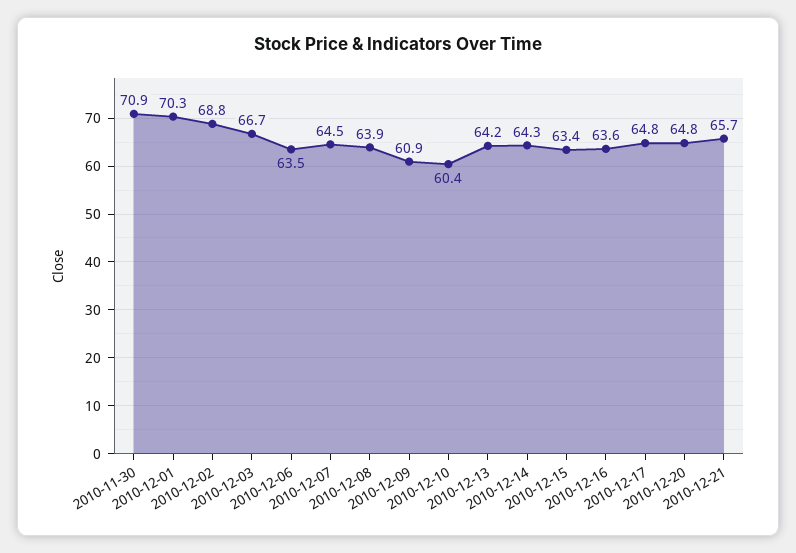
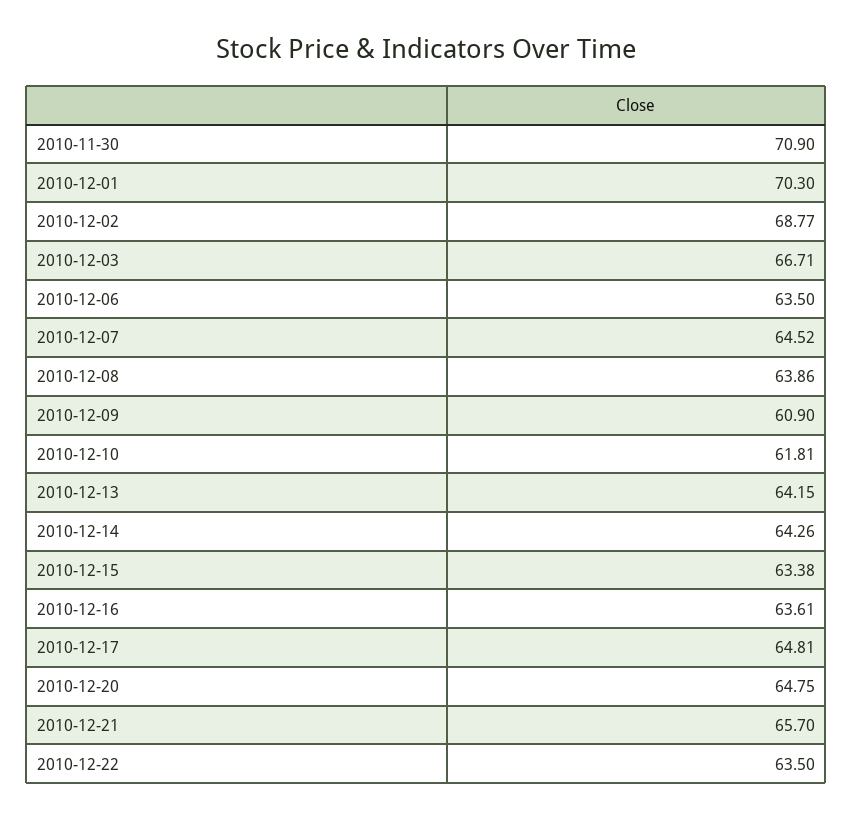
2010-12-10: 60.4 -> 61.81
2010-12-22: none -> 63.5

